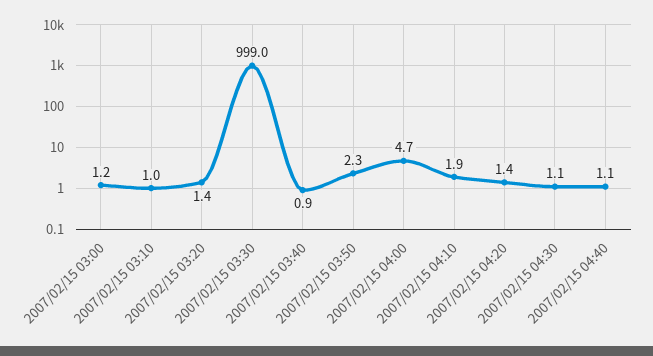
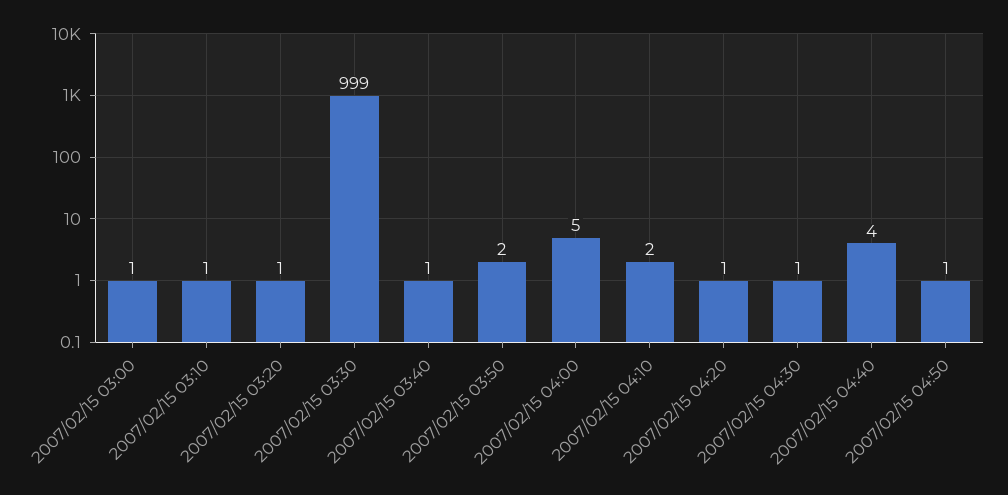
2007/02/15 04:40: 1.1 -> 4
2007/02/15 04:50: none -> 1

